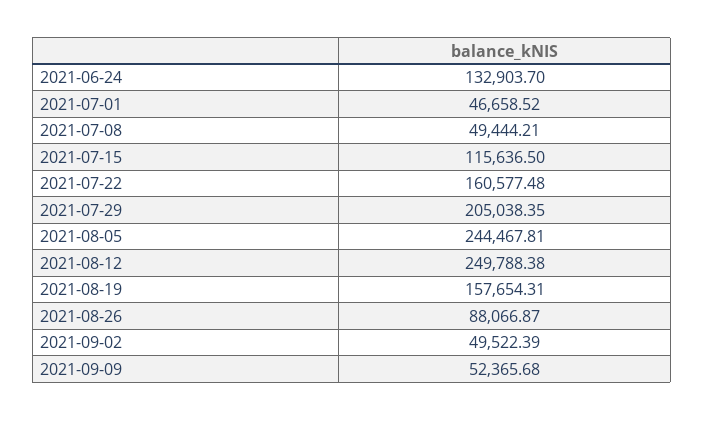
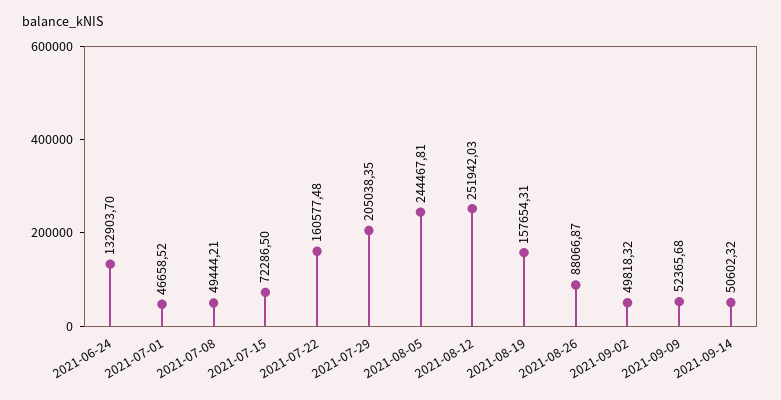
2021-07-15: 115636.5 -> 72286.5
2021-08-12: 249788.38 -> 251942.03
2021-09-02: 49522.39 -> 49818.32
2021-09-14: none -> 50602.32

